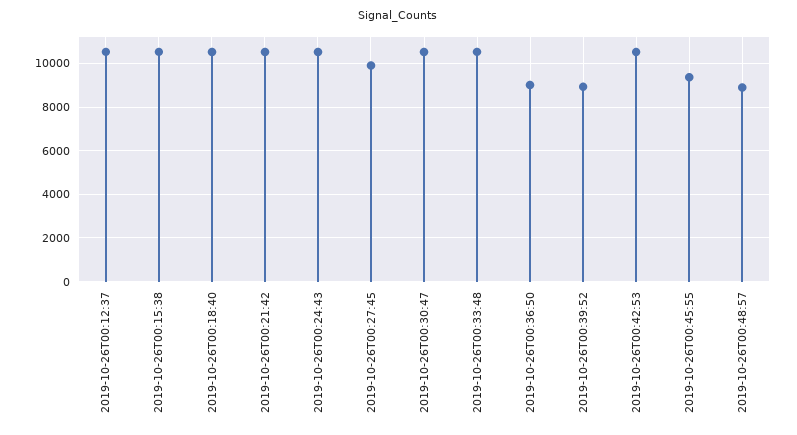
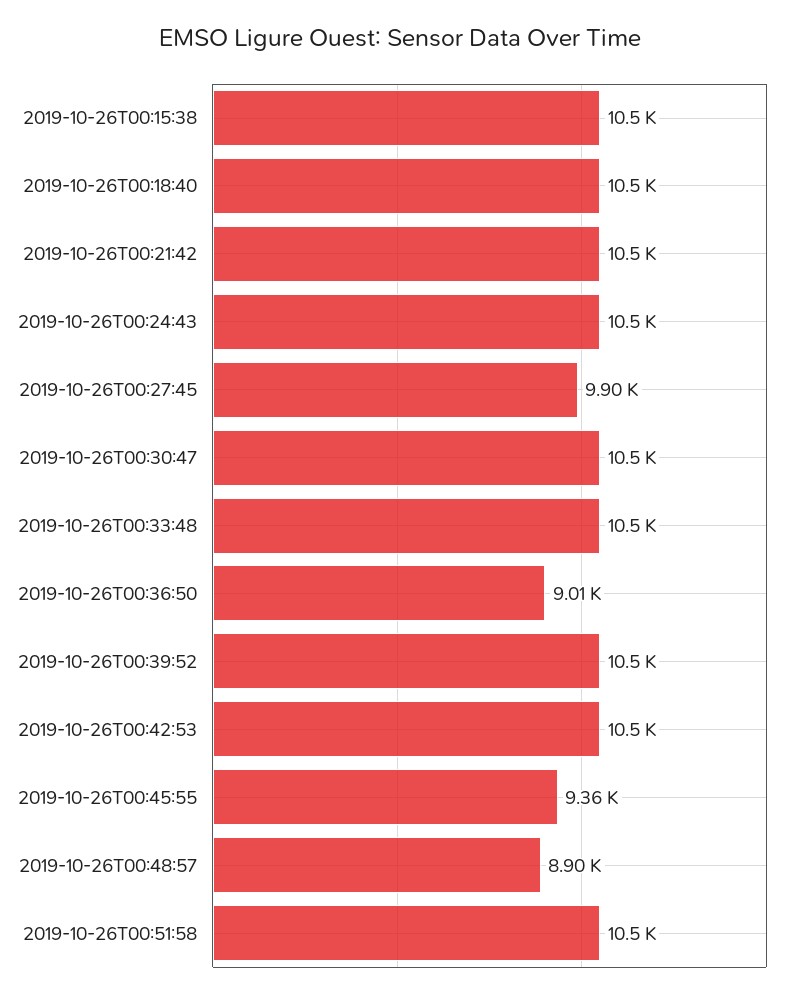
2019-10-26T00:12:37: 10500 -> none
2019-10-26T00:39:52: 9000 -> 10500
2019-10-26T00:51:58: none -> 10500

